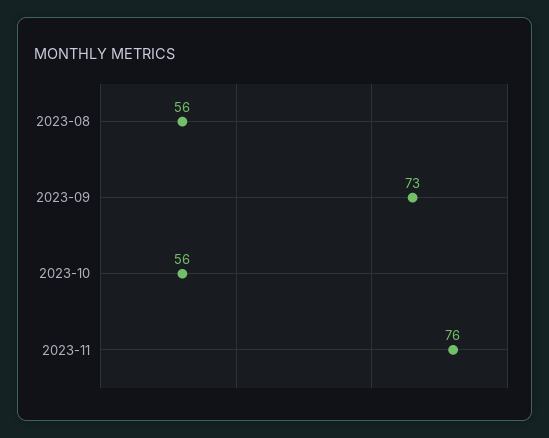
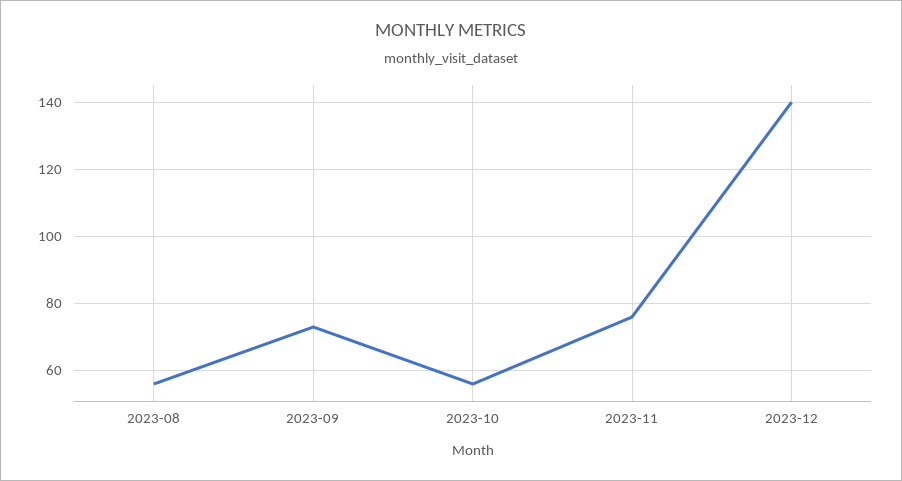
2023-12: none -> 140

